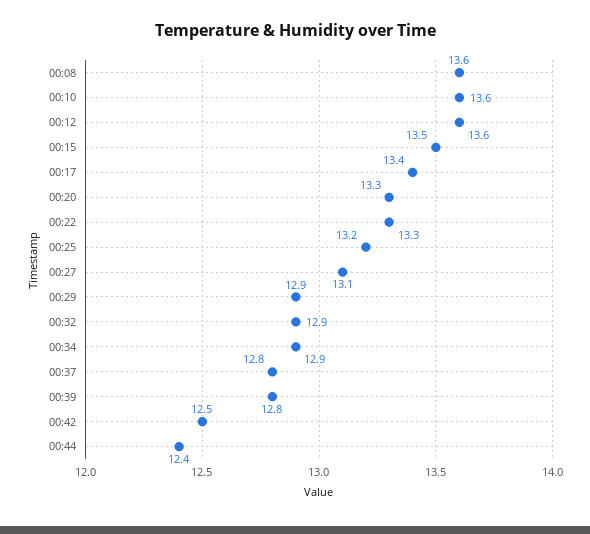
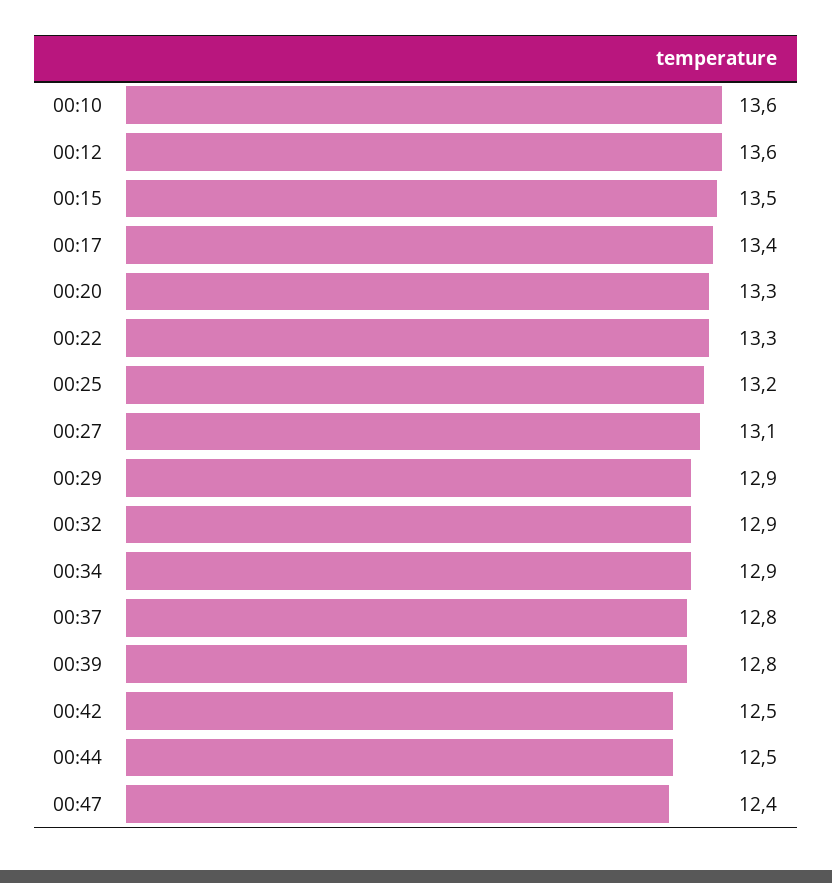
00:08: 13.6 -> none
00:44: 12.4 -> 12.5
00:47: none -> 12.4

